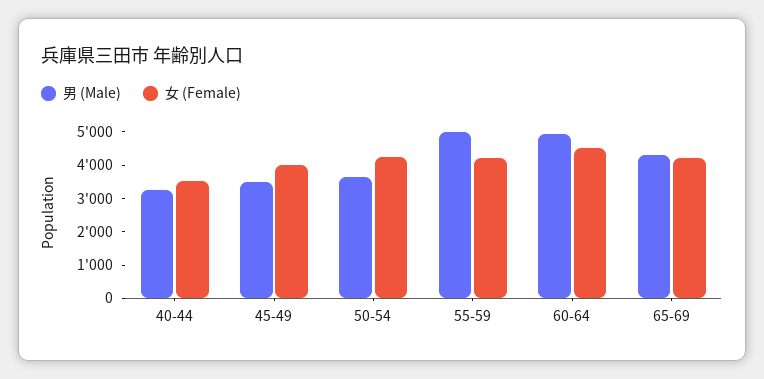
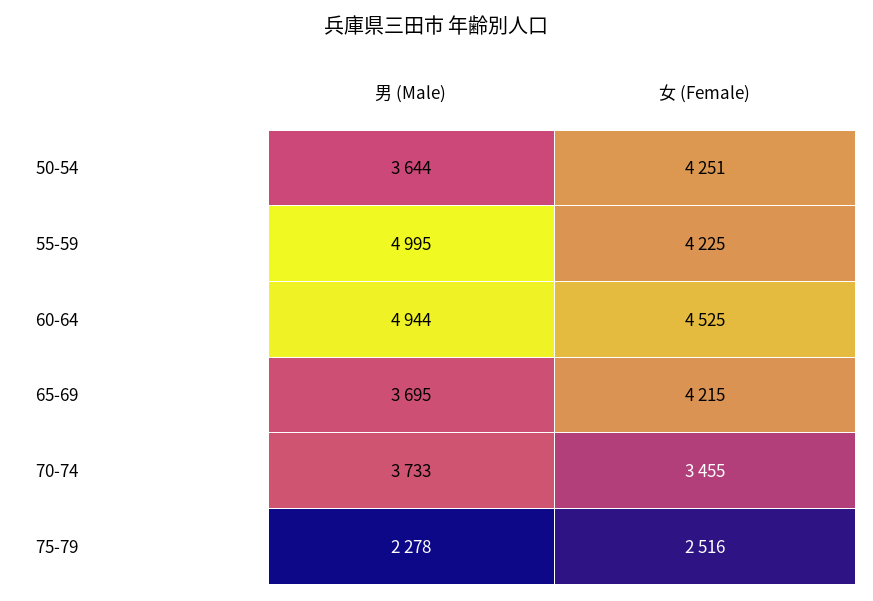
男 (Male), 40-44: 3250 -> none
女 (Female), 40-44: 3500 -> none
男 (Male), 45-49: 3500 -> none
女 (Female), 45-49: 4000 -> none
男 (Male), 65-69: 4250 -> 3695
男 (Male), 70-74: none -> 3733
女 (Female), 70-74: none -> 3455
男 (Male), 75-79: none -> 2278
女 (Female), 75-79: none -> 2516

